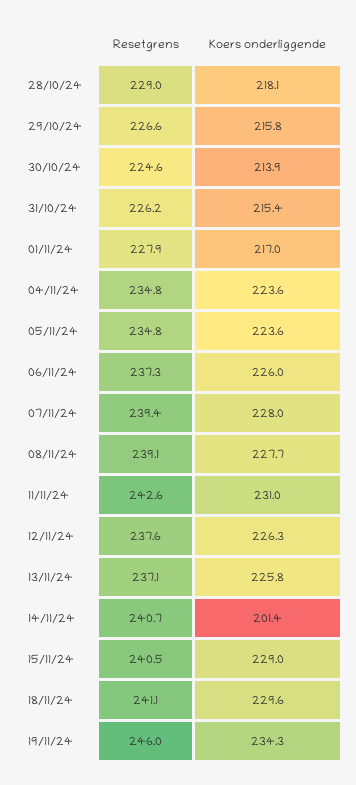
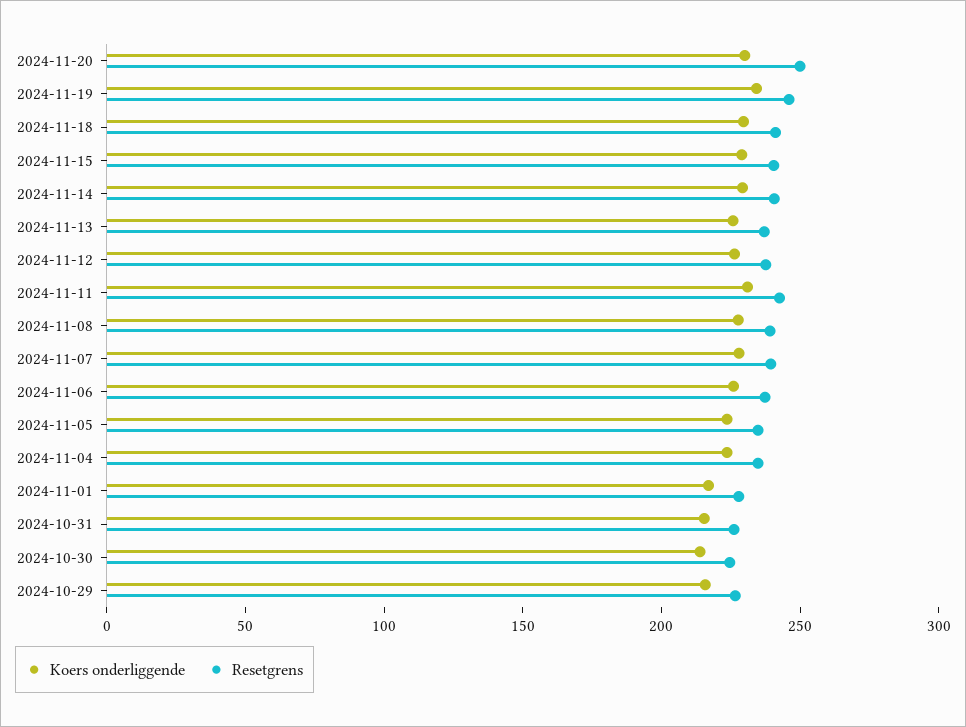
Resetgrens, 28/10/24: 229 -> none
Koers onderliggende, 28/10/24: 218.1 -> none
Koers onderliggende, 14/11/24: 201.4 -> 230
Koers onderliggende, 2024-11-20: none -> 230
Resetgrens, 2024-11-20: none -> 250

